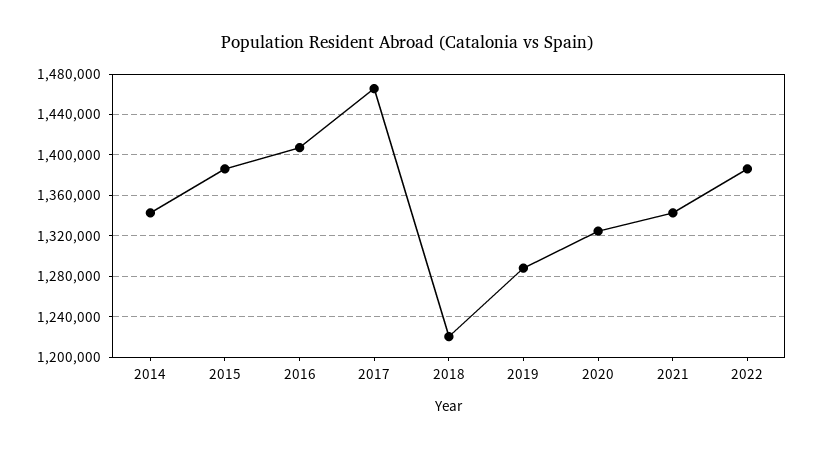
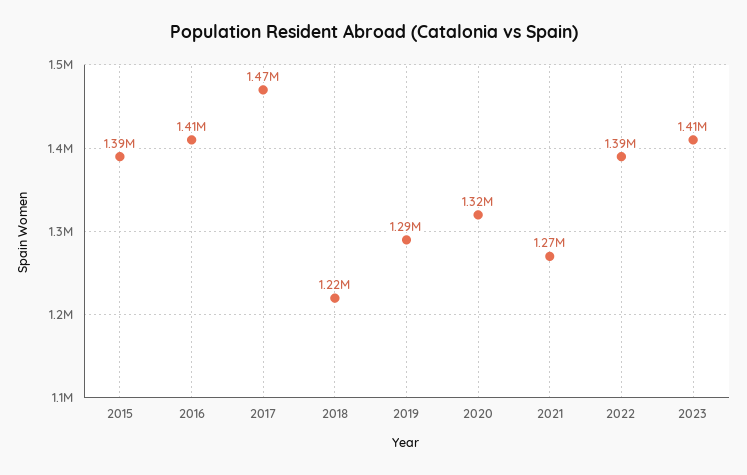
2014: 1340000 -> none
2021: 1340000 -> 1270000
2023: none -> 1410000

